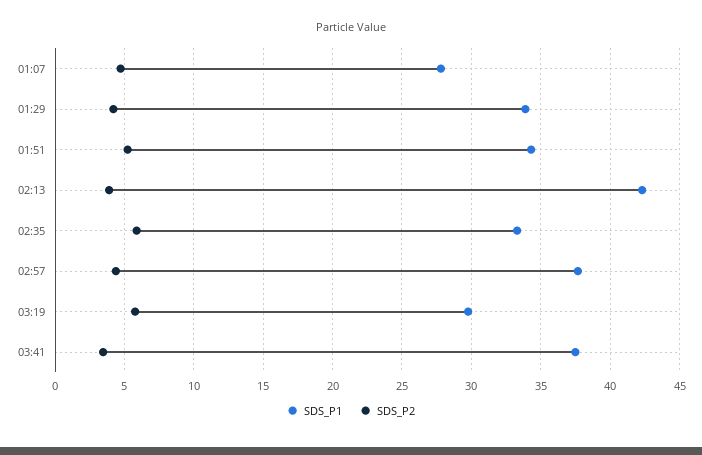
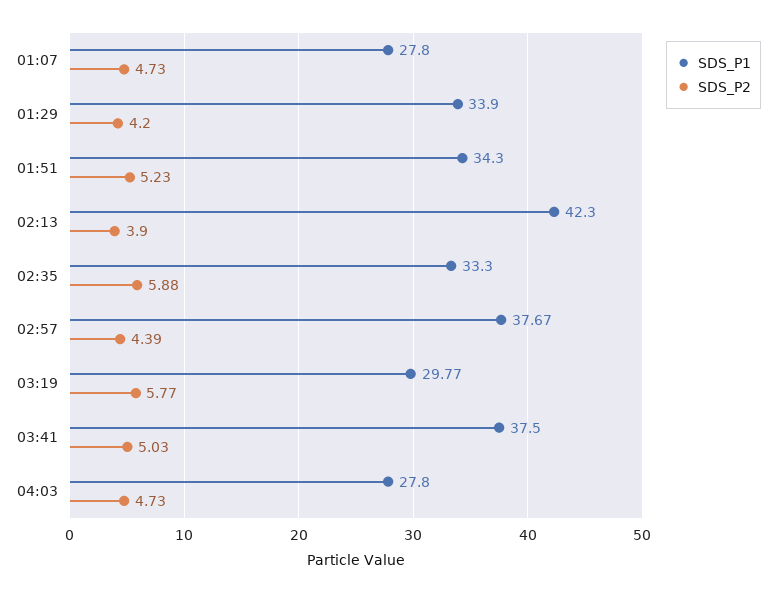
SDS_P2, 03:41: 3.5 -> 5.03
SDS_P1, 04:03: none -> 27.8
SDS_P2, 04:03: none -> 4.73

